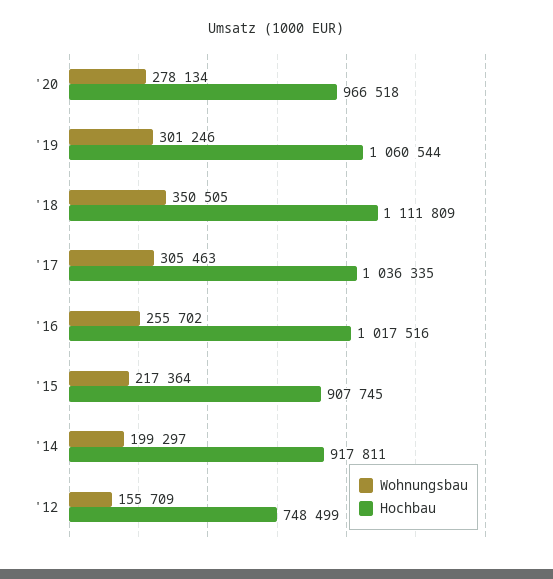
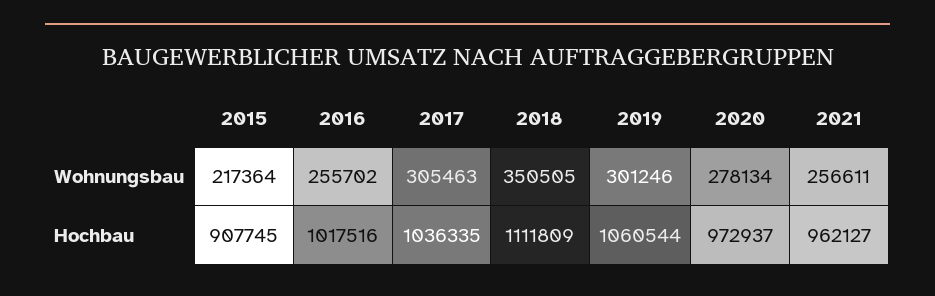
Hochbau, '20: 966518 -> 972937
Wohnungsbau, '14: 199297 -> none
Hochbau, '14: 917811 -> none
Wohnungsbau, '12: 155709 -> none
Hochbau, '12: 748499 -> none
Wohnungsbau, 2021: none -> 256611
Hochbau, 2021: none -> 962127

